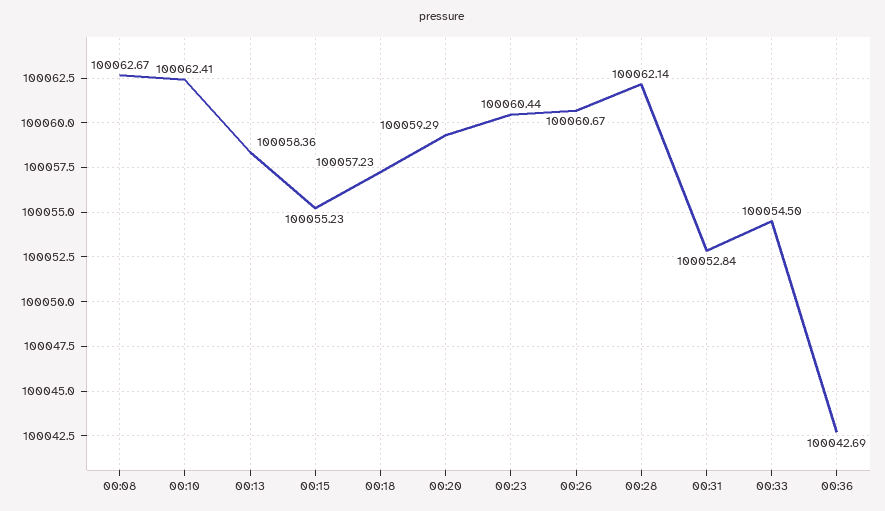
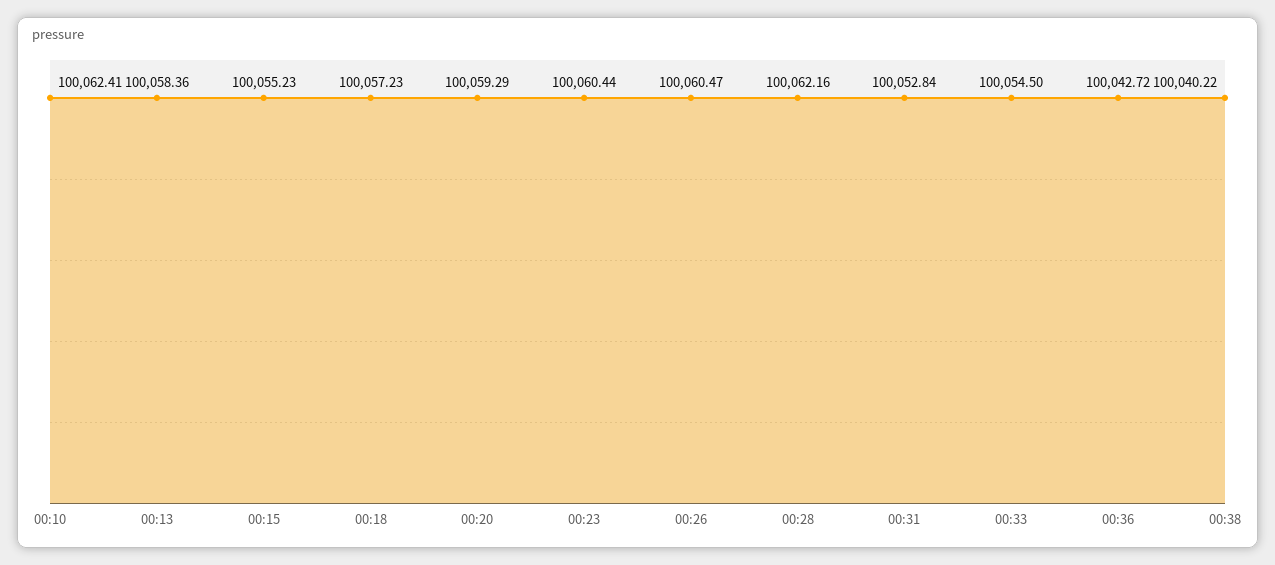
00:08: 100062.67 -> none
00:26: 100060.67 -> 100060.47
00:28: 100062.14 -> 100062.16
00:36: 100042.69 -> 100042.72
00:38: none -> 100040.22

